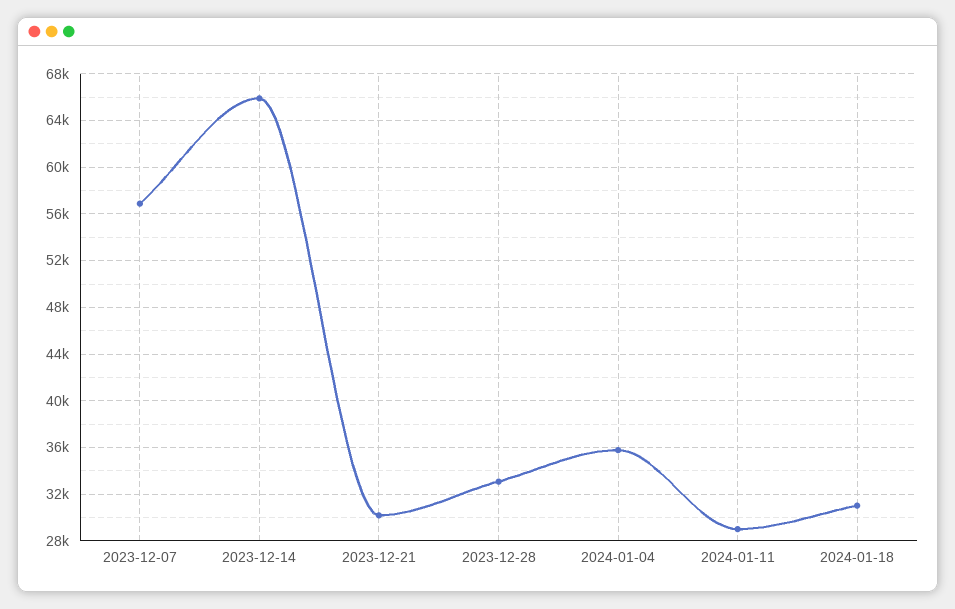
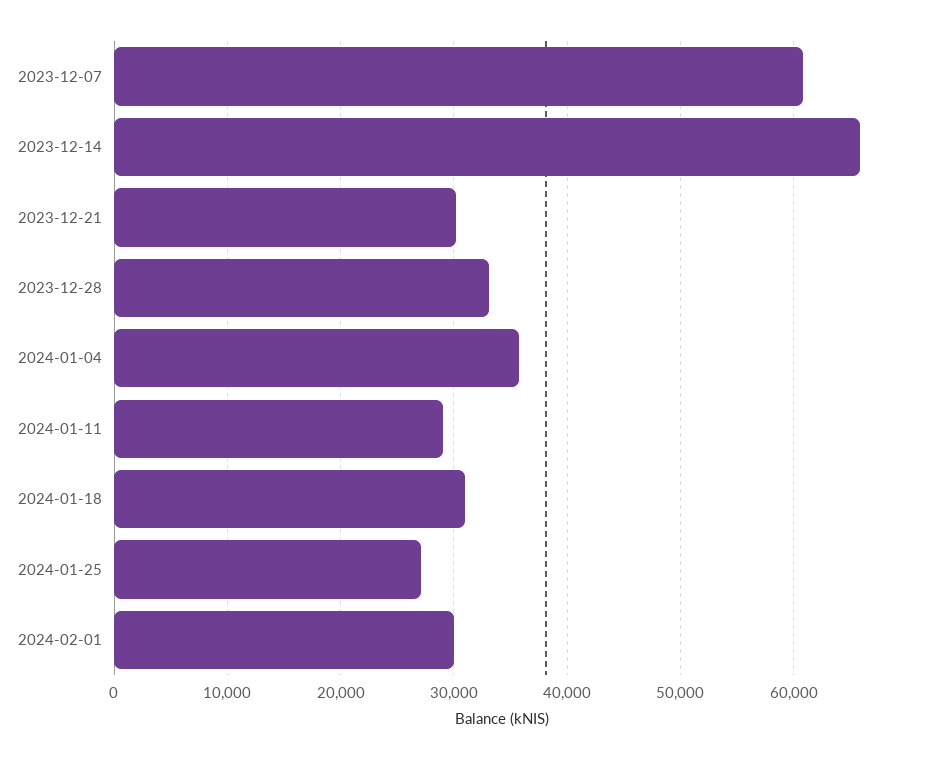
2023-12-07: 57000 -> 61000
2024-01-25: none -> 27000
2024-02-01: none -> 30000

